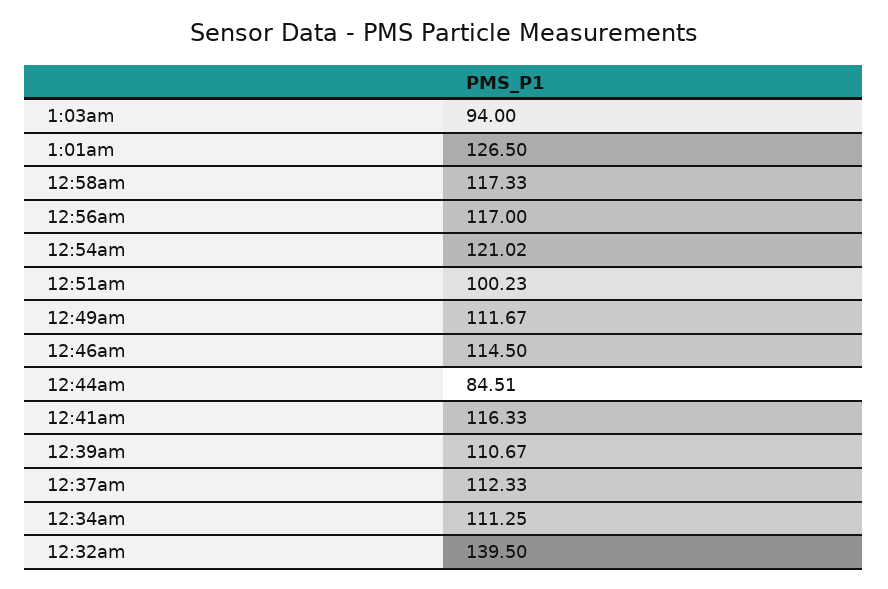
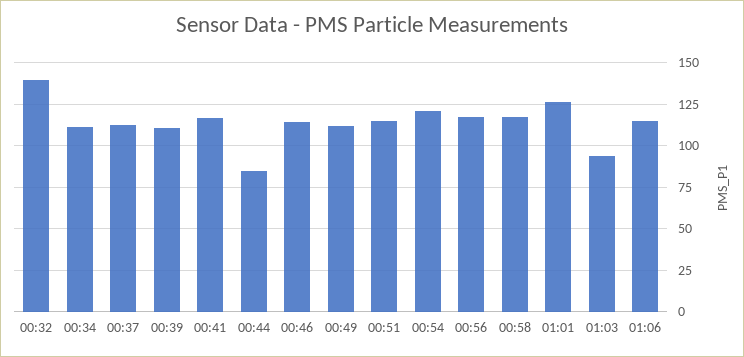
12:51am: 100.23 -> 115
01:06: none -> 115

